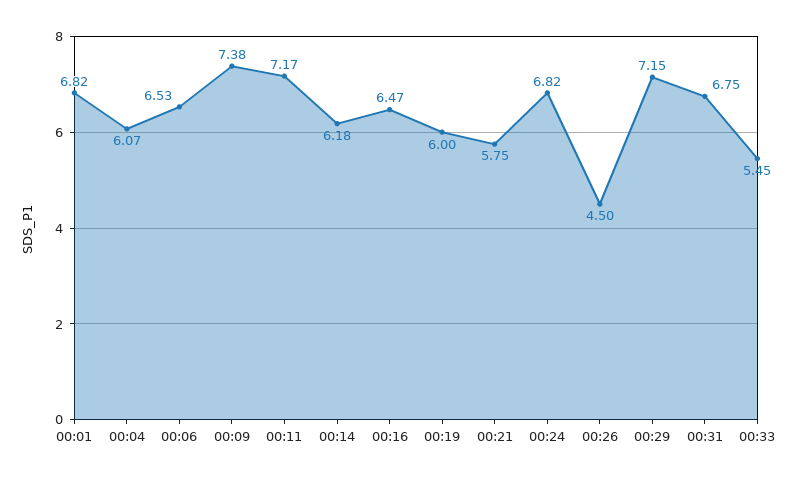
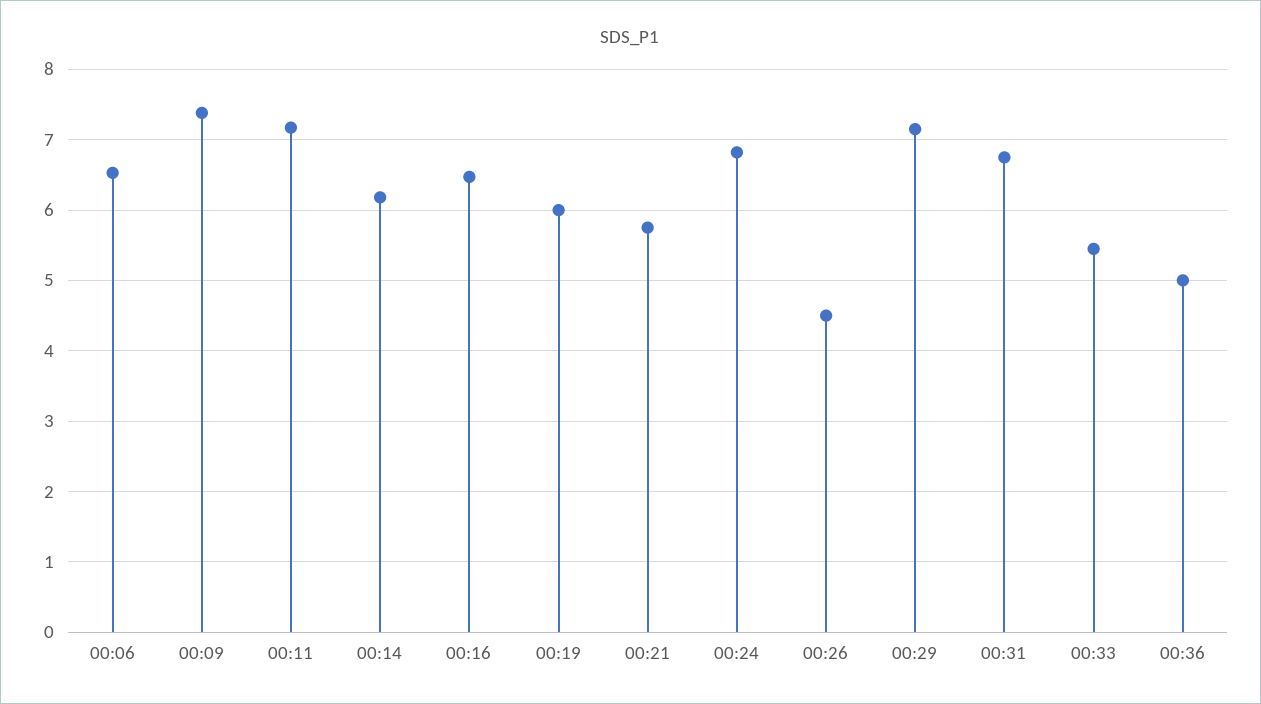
00:01: 6.82 -> none
00:04: 6.07 -> none
00:36: none -> 5

